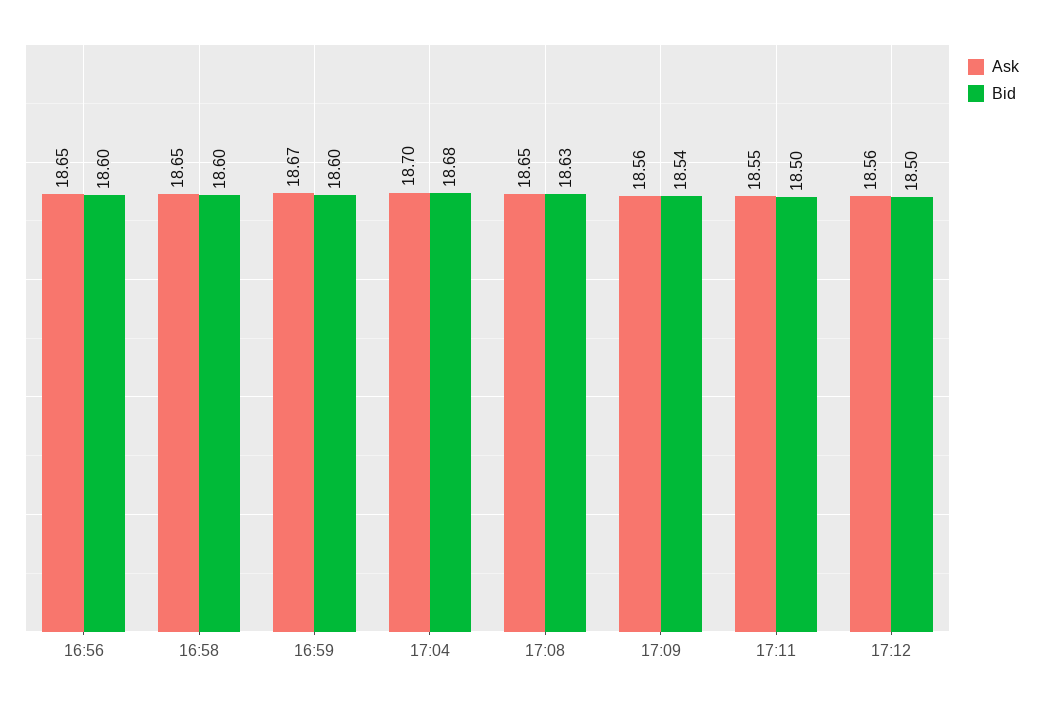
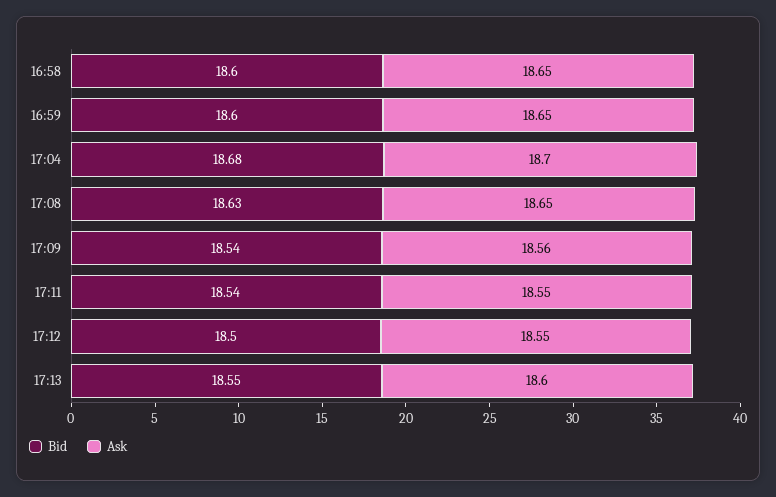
Ask, 16:56: 18.65 -> none
Bid, 16:56: 18.6 -> none
Ask, 16:59: 18.67 -> 18.65
Bid, 17:11: 18.5 -> 18.54
Ask, 17:12: 18.56 -> 18.55
Bid, 17:13: none -> 18.55
Ask, 17:13: none -> 18.6

